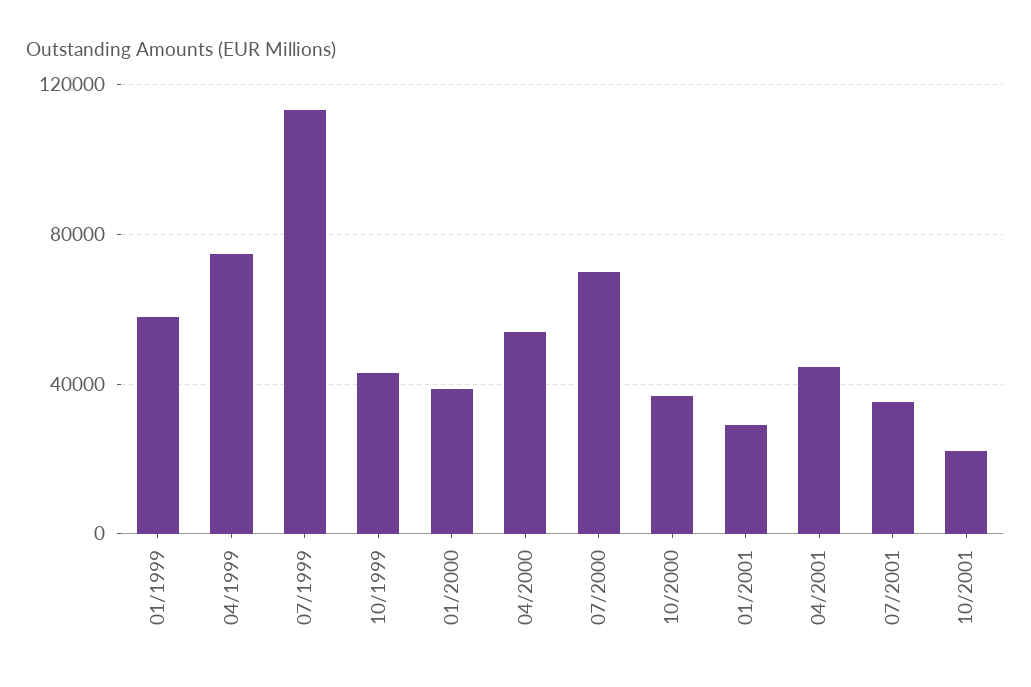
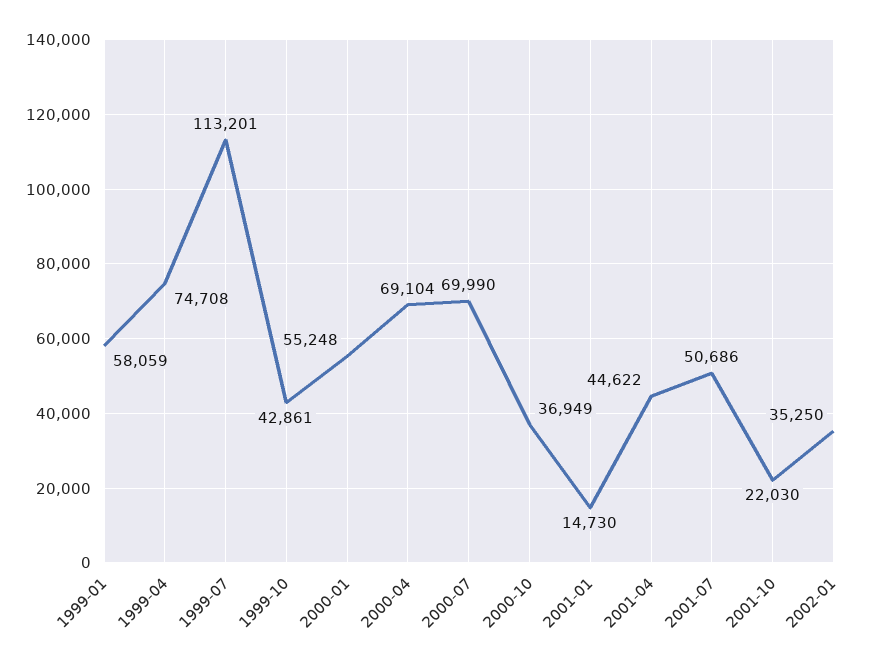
01/2000: 40000 -> 55248
04/2000: 55000 -> 69104
01/2001: 30000 -> 14730
07/2001: 35000 -> 50686
2002-01: none -> 35250

